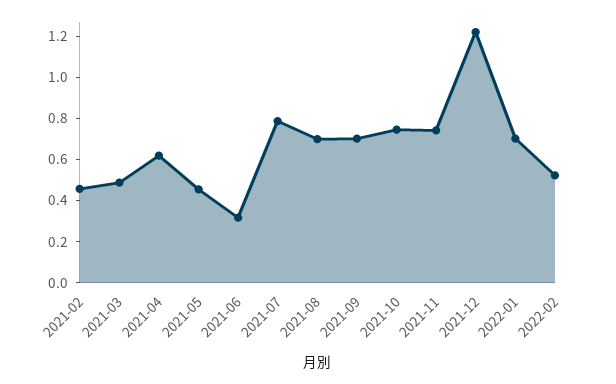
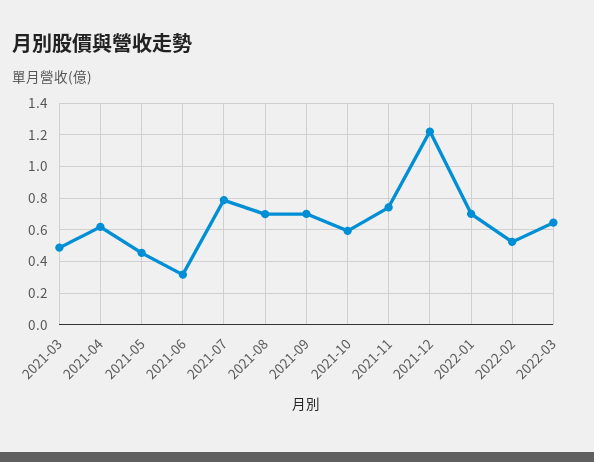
2021-02: 0.45 -> none
2021-10: 0.75 -> 0.6
2022-03: none -> 0.65

